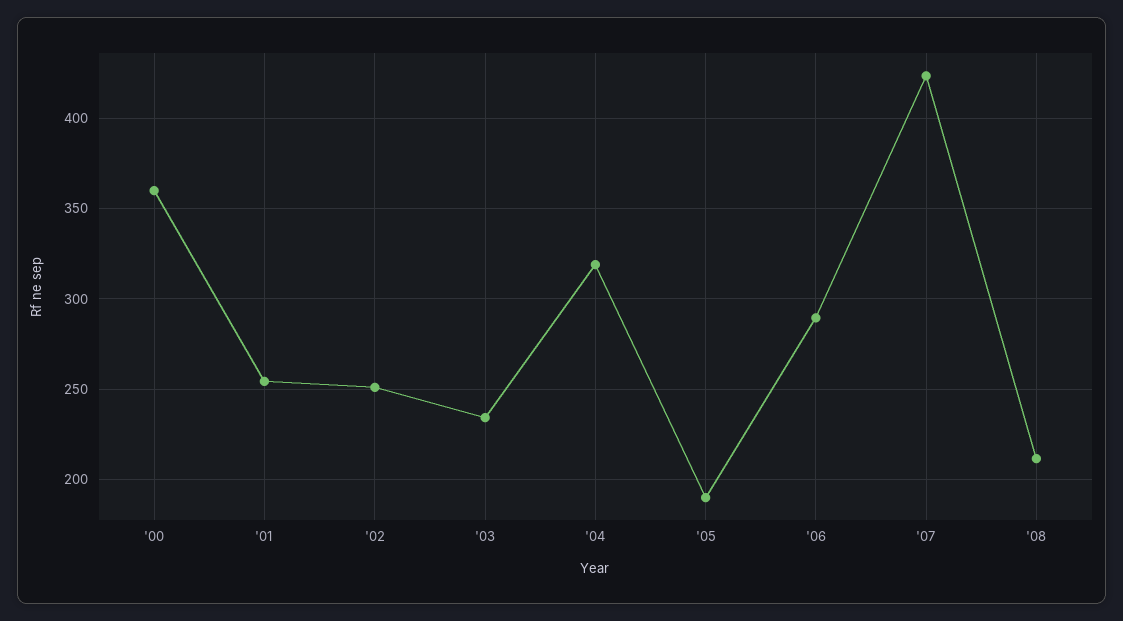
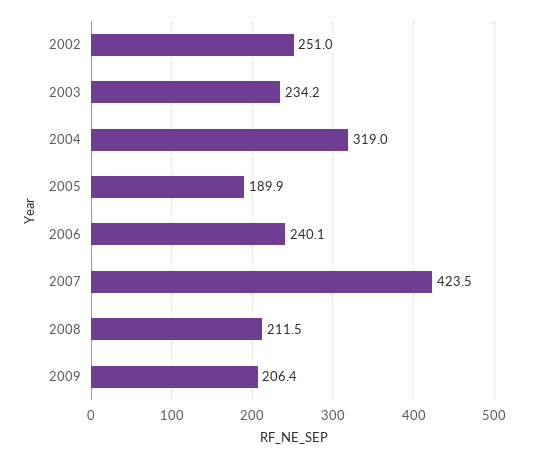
'00: 360 -> none
'01: 255 -> none
'06: 290 -> 240.1
2009: none -> 206.4

